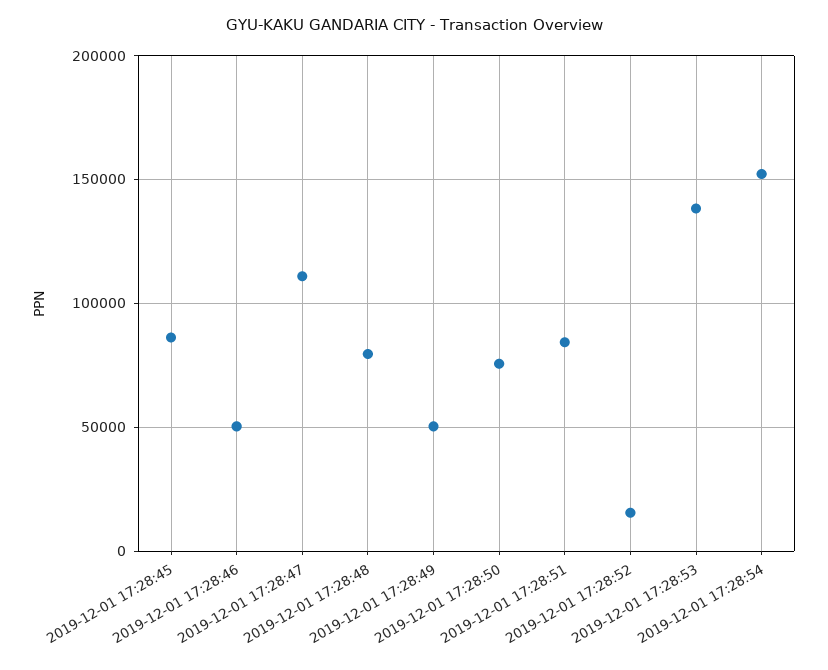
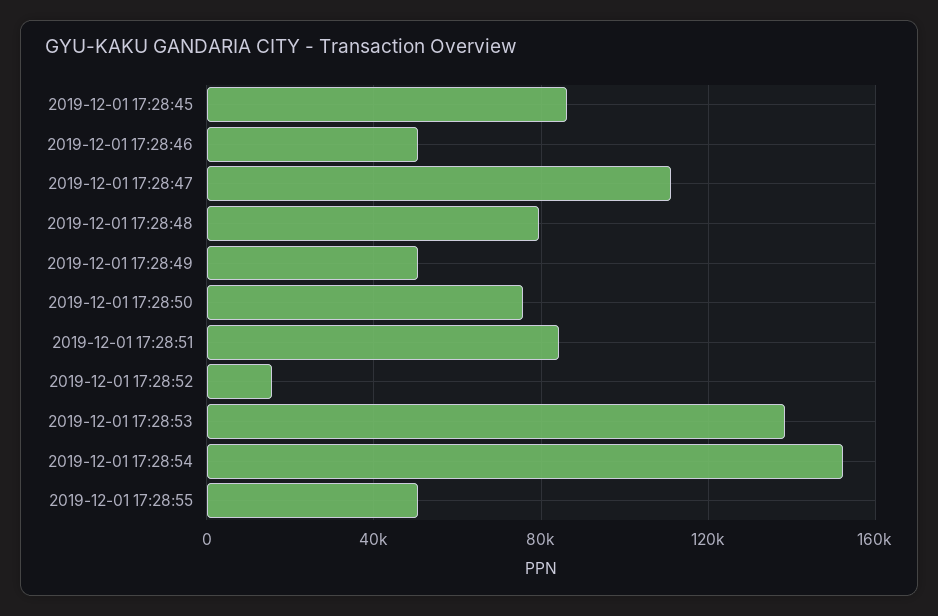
2019-12-01 17:28:55: none -> 50000

